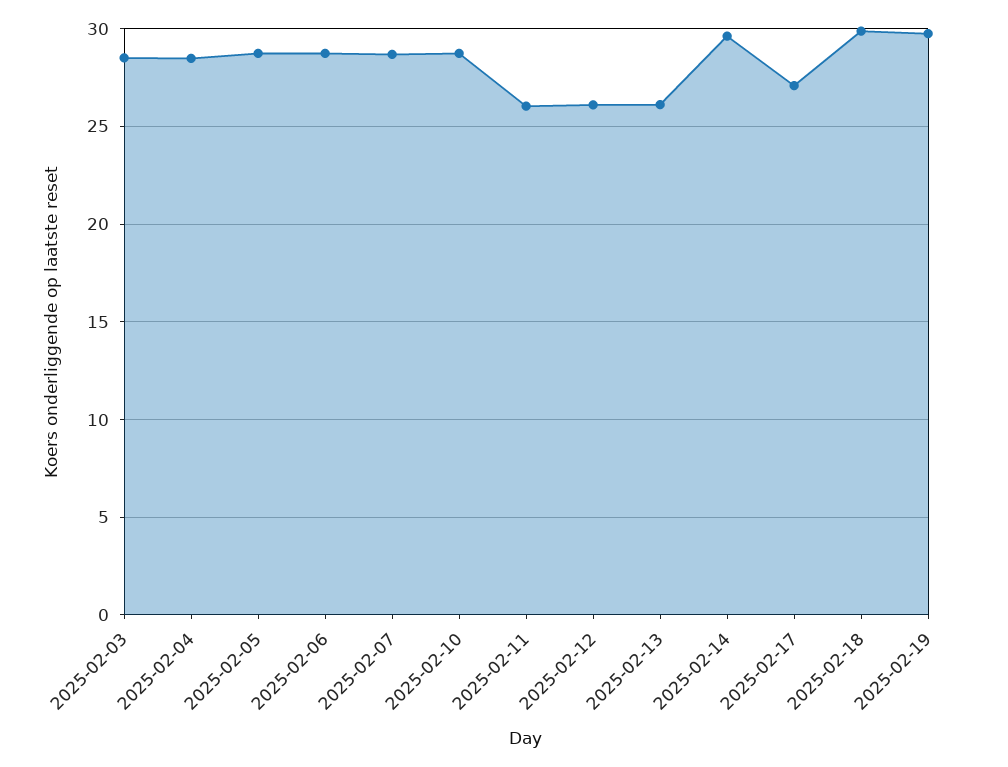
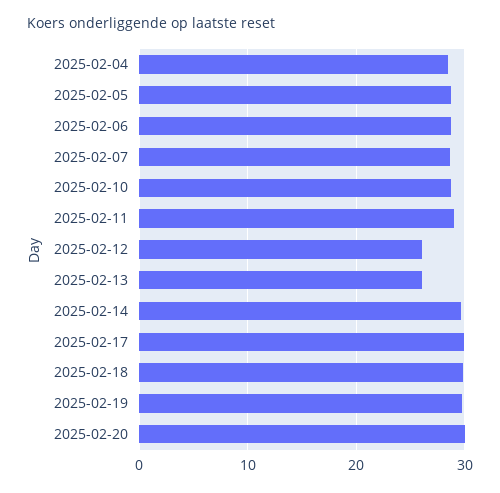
2025-02-03: 28.5 -> none
2025-02-11: 26 -> 29
2025-02-17: 27 -> 30
2025-02-20: none -> 30

